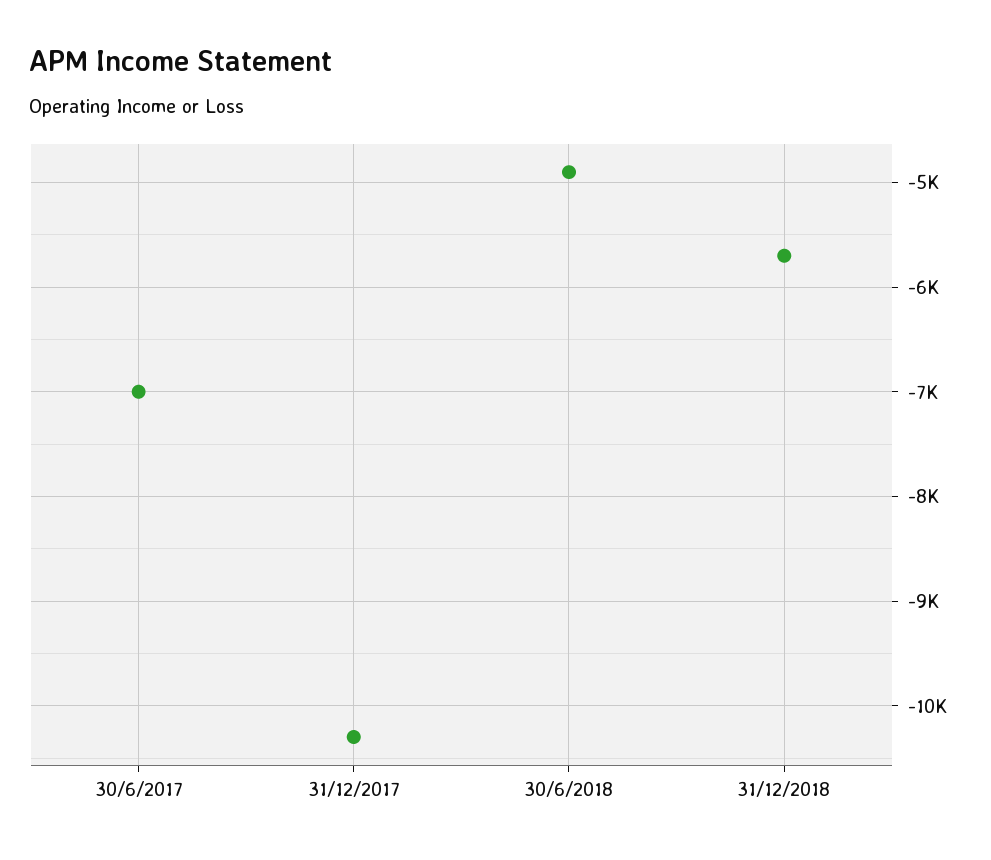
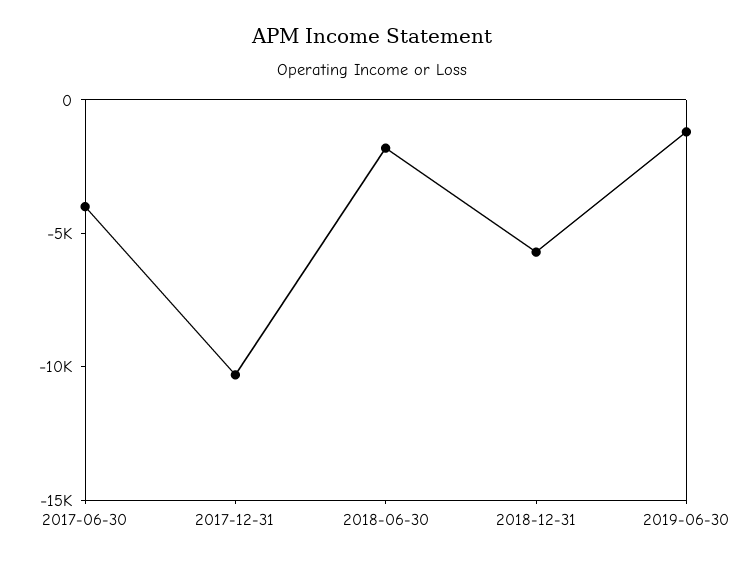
30/6/2017: -7000 -> -4000
30/6/2018: -4900 -> -2000
2019-06-30: none -> -1000

